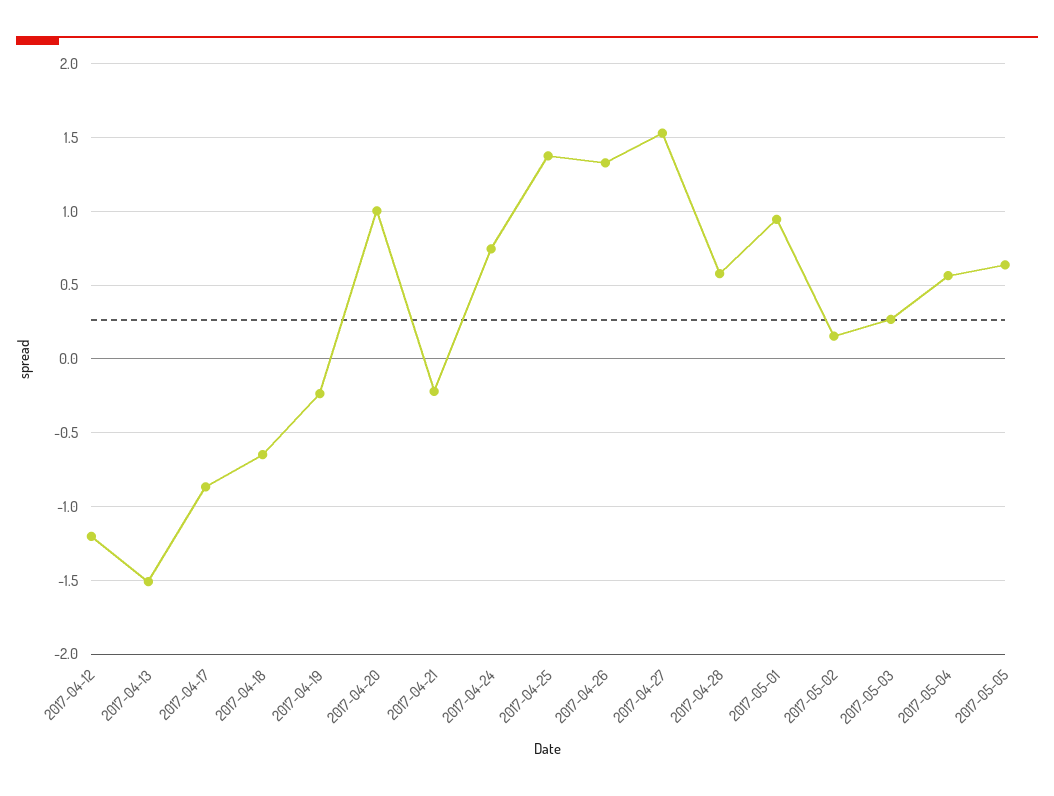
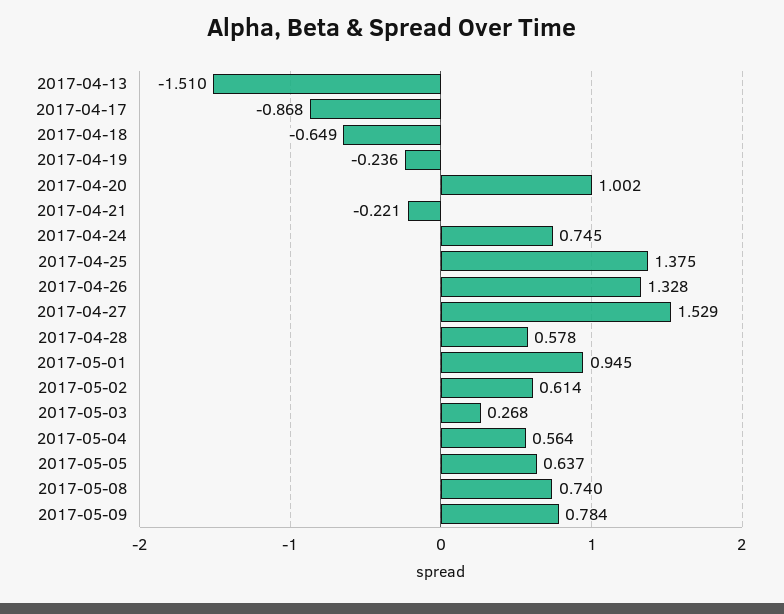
2017-04-12: -1.2 -> none
2017-05-02: 0.15 -> 0.614
2017-05-08: none -> 0.74
2017-05-09: none -> 0.784

